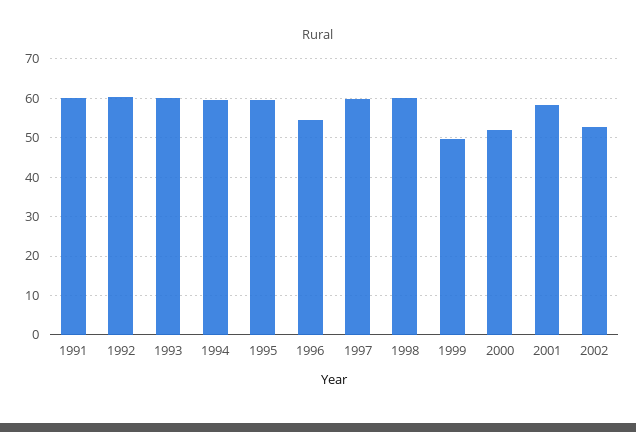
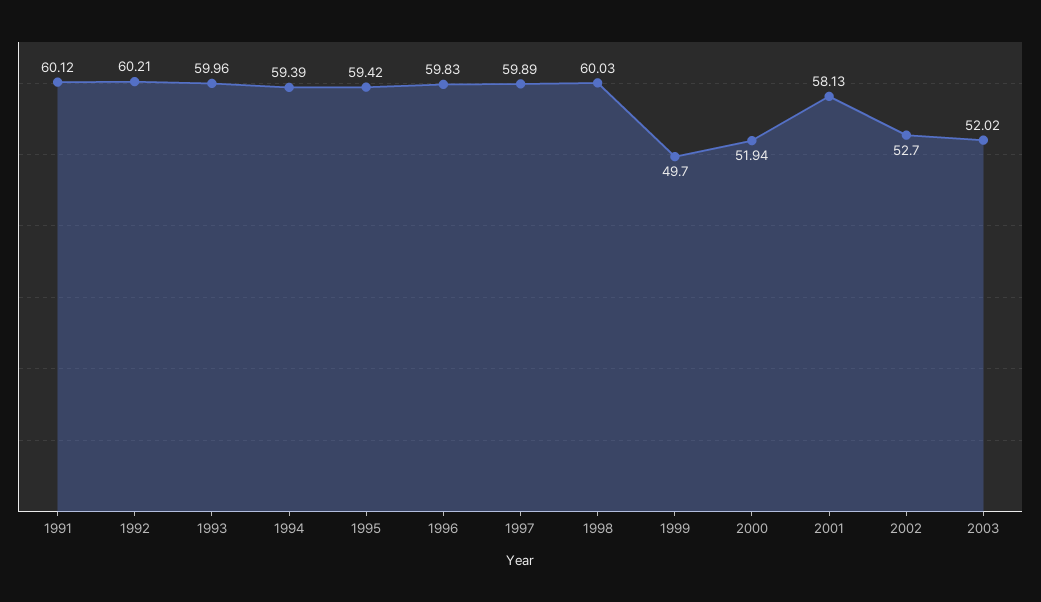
1996: 54 -> 59.83
2003: none -> 52.02

